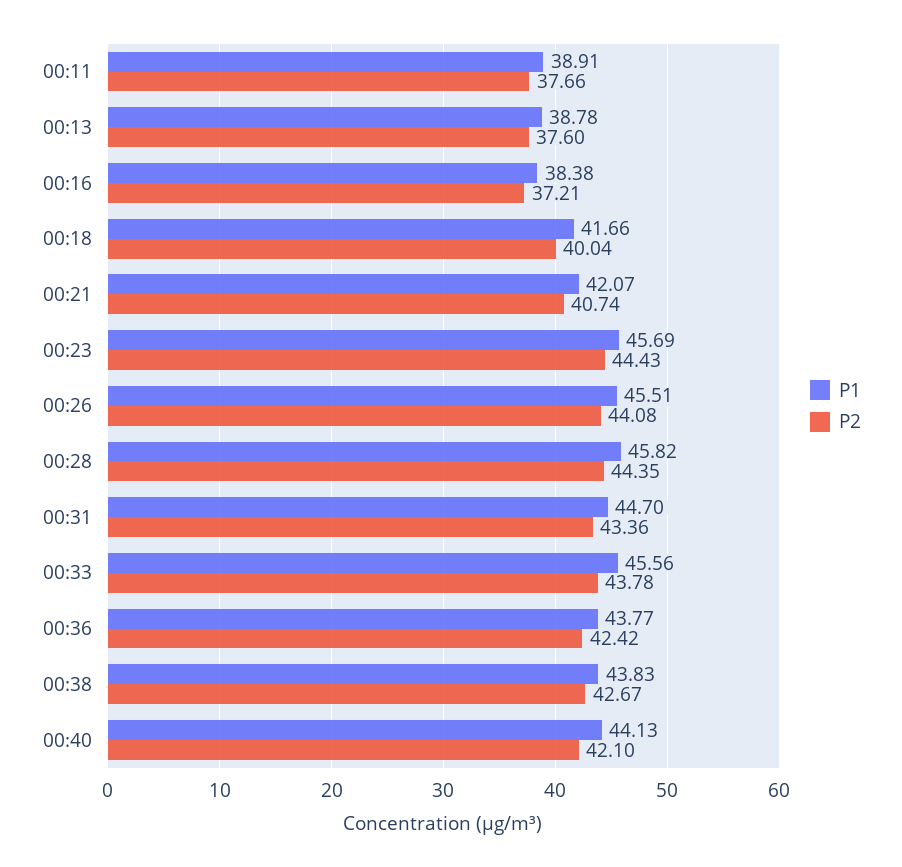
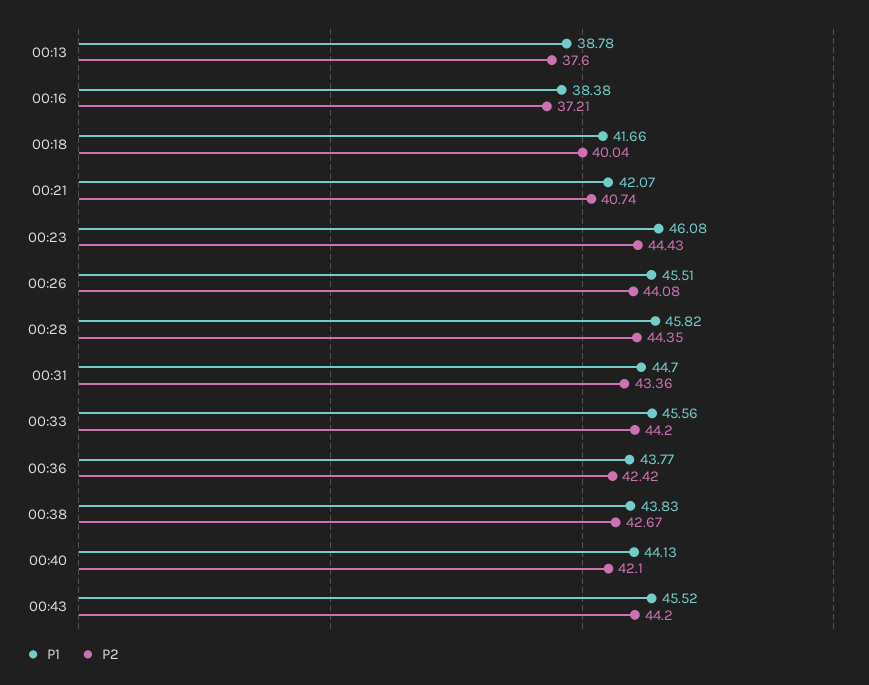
P1, 00:11: 38.91 -> none
P2, 00:11: 37.66 -> none
P1, 00:23: 45.69 -> 46.08
P2, 00:33: 43.78 -> 44.2
P1, 00:43: none -> 45.52
P2, 00:43: none -> 44.2

